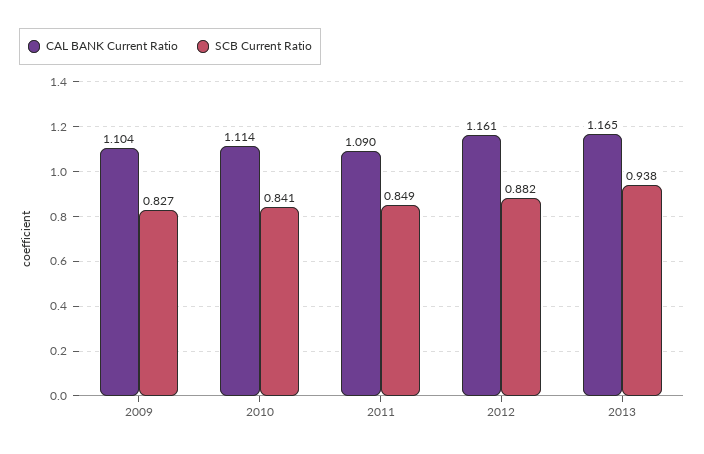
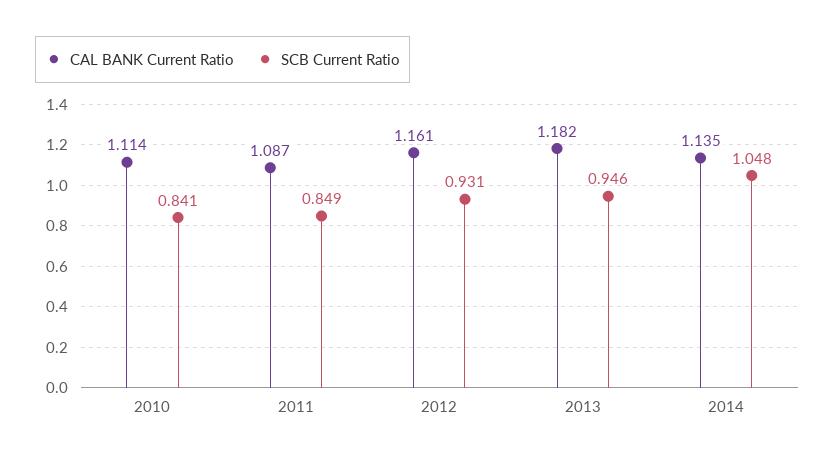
CAL BANK Current Ratio, 2009: 1.104 -> none
SCB Current Ratio, 2009: 0.827 -> none
CAL BANK Current Ratio, 2011: 1.09 -> 1.087
SCB Current Ratio, 2012: 0.882 -> 0.931
CAL BANK Current Ratio, 2013: 1.165 -> 1.182
SCB Current Ratio, 2013: 0.938 -> 0.946
CAL BANK Current Ratio, 2014: none -> 1.135
SCB Current Ratio, 2014: none -> 1.048

